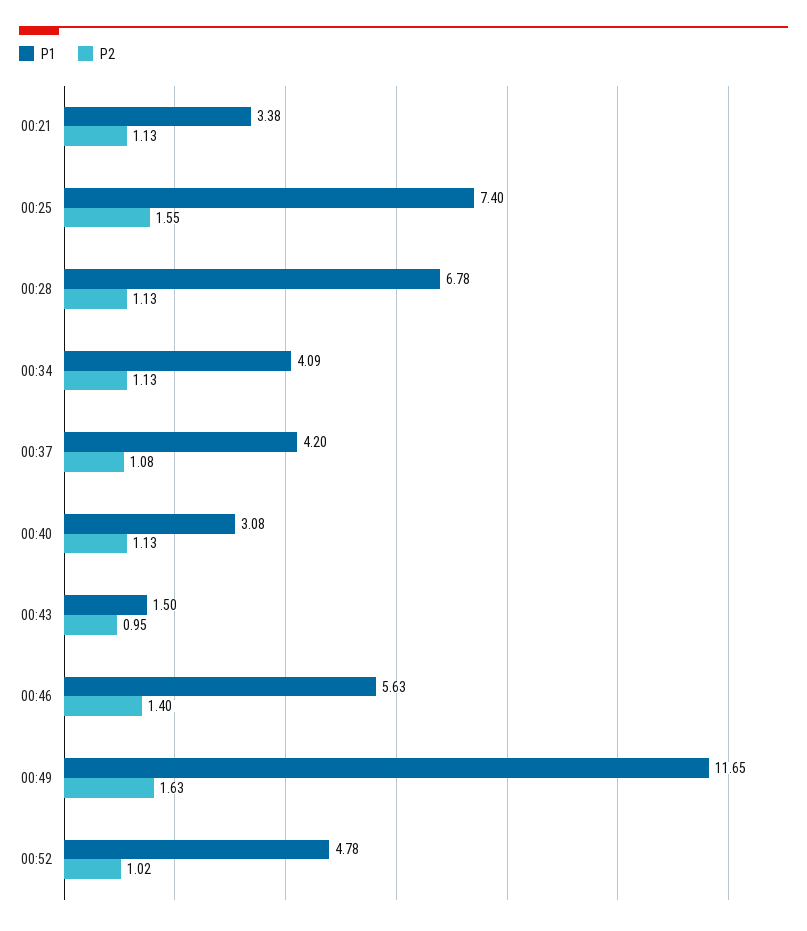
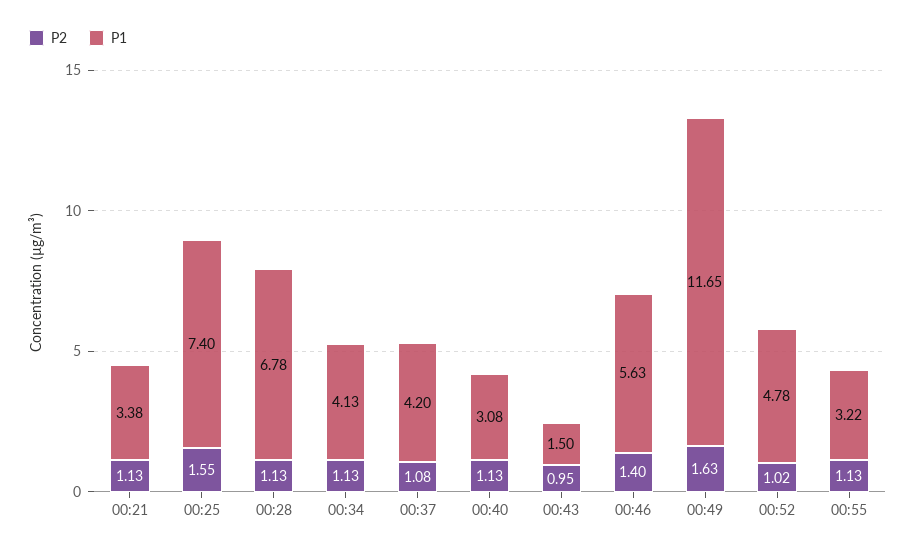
P1, 00:34: 4.09 -> 4.13
P2, 00:55: none -> 1.13
P1, 00:55: none -> 3.22

